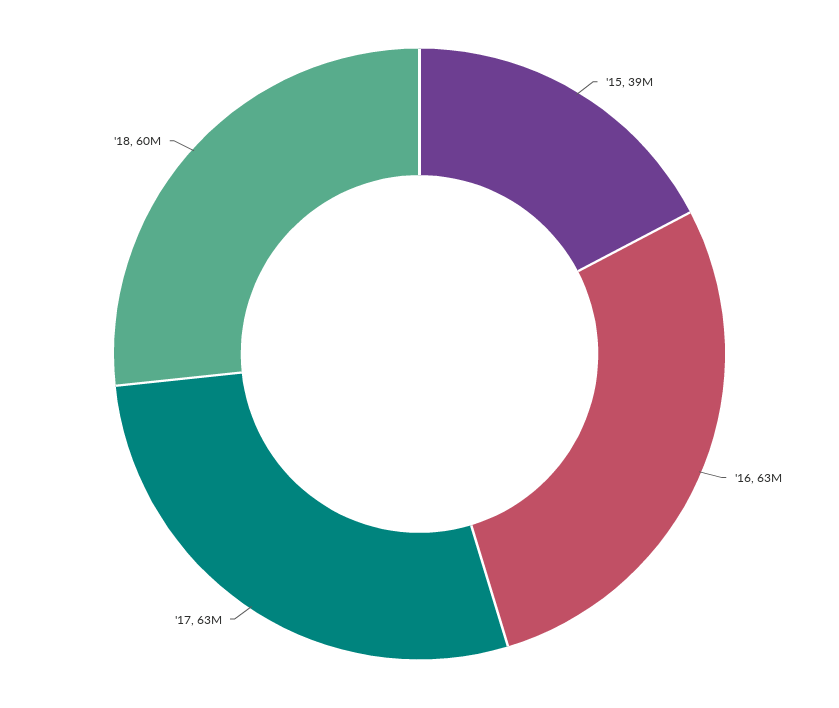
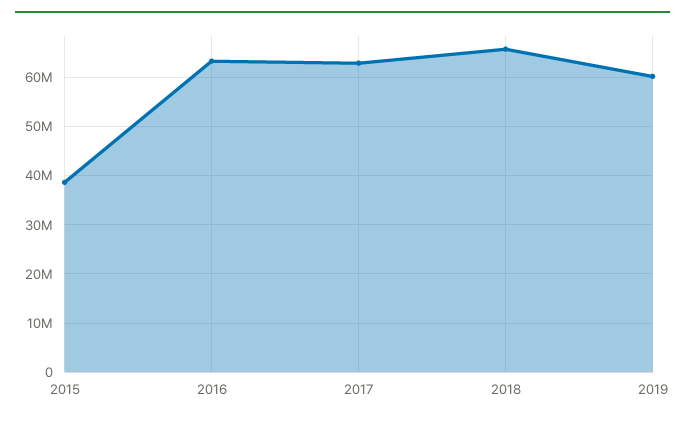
'18: 60000000 -> 66000000
2019: none -> 60000000

